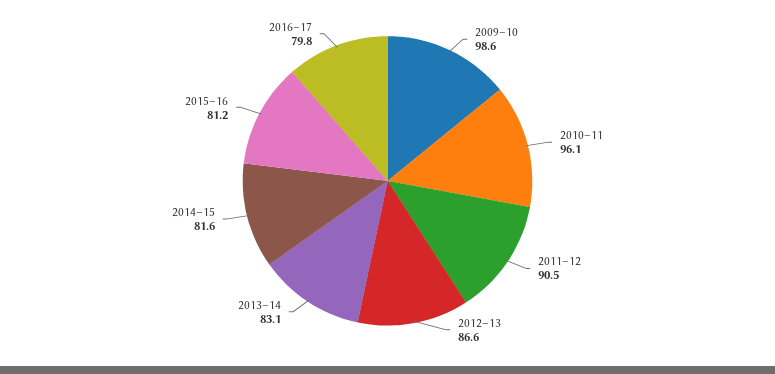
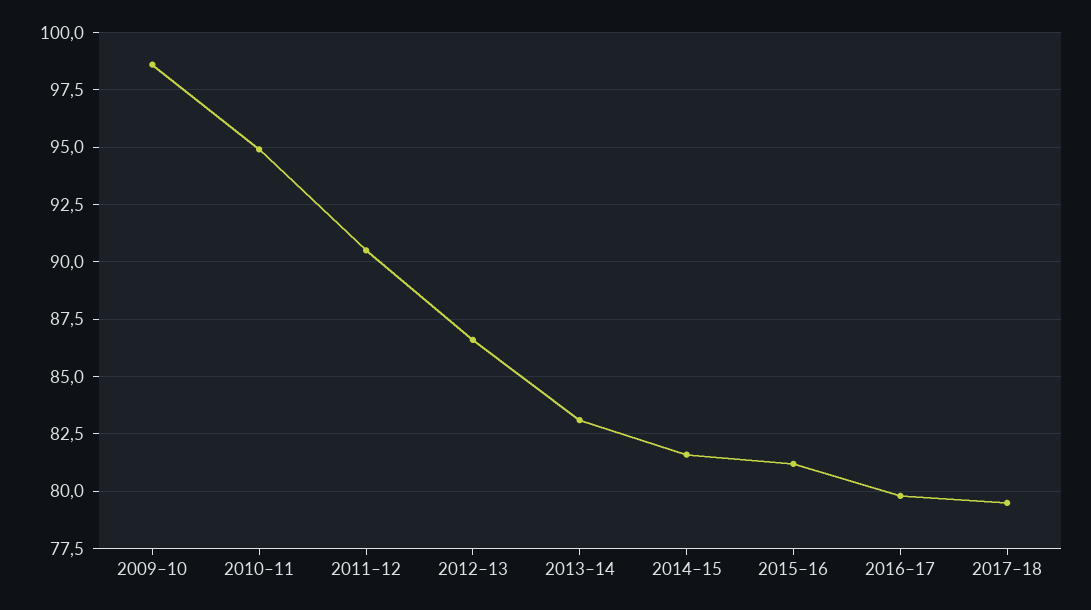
2010–11: 96.1 -> 95
2017–18: none -> 79.5

